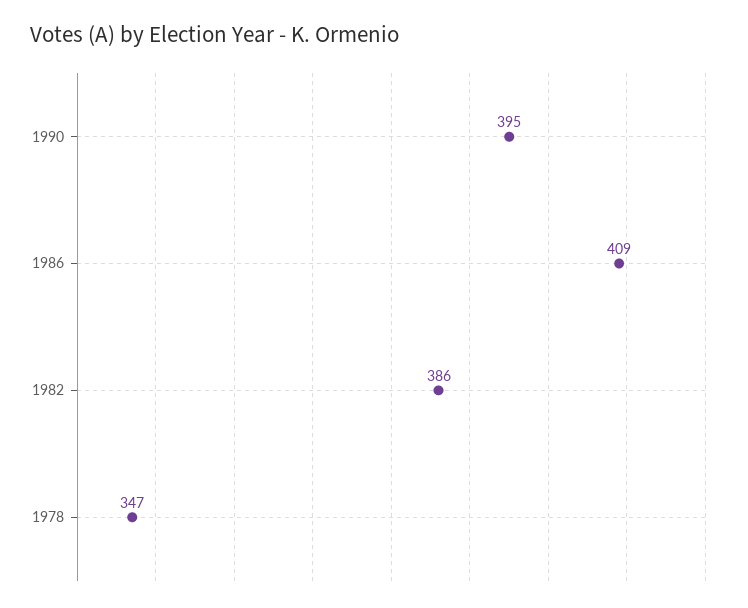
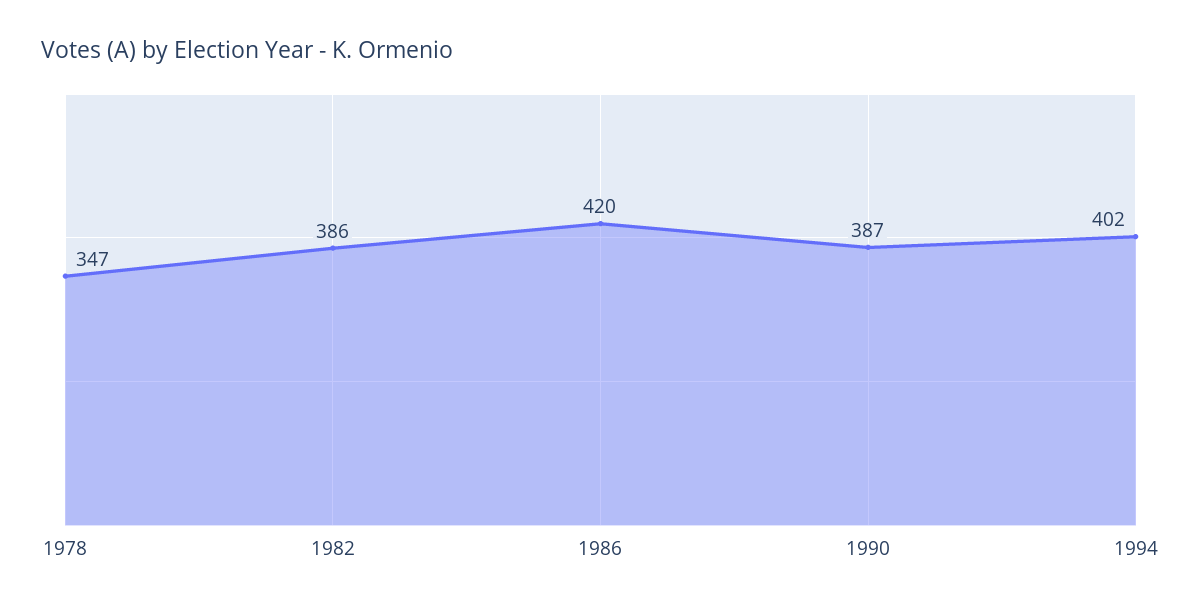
1990: 395 -> 387
1986: 409 -> 420
1994: none -> 402

